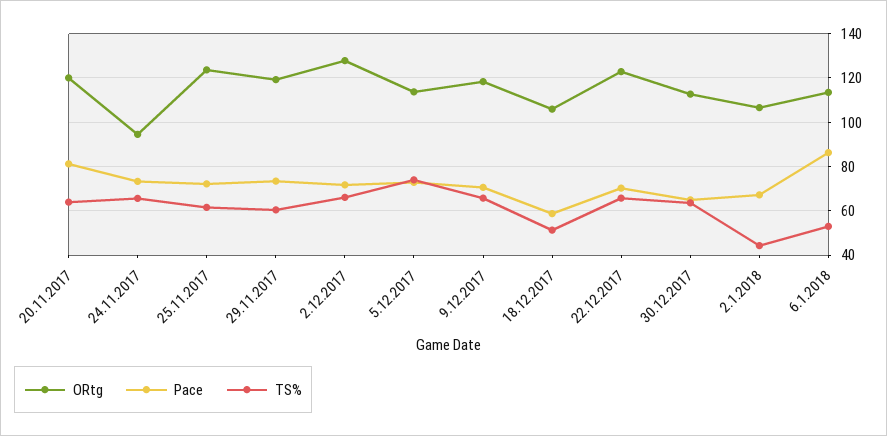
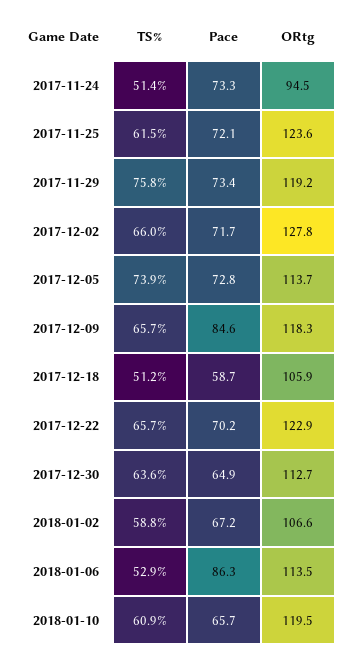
ORtg, 20.11.2017: 120 -> none
Pace, 20.11.2017: 80 -> none
TS%, 20.11.2017: 65 -> none
TS%, 24.11.2017: 65 -> 51.4
TS%, 29.11.2017: 60 -> 75.8
Pace, 9.12.2017: 70 -> 84.6
TS%, 2.1.2018: 45 -> 58.8
TS%, 2018-01-10: none -> 60.9
Pace, 2018-01-10: none -> 65.7
ORtg, 2018-01-10: none -> 119.5

